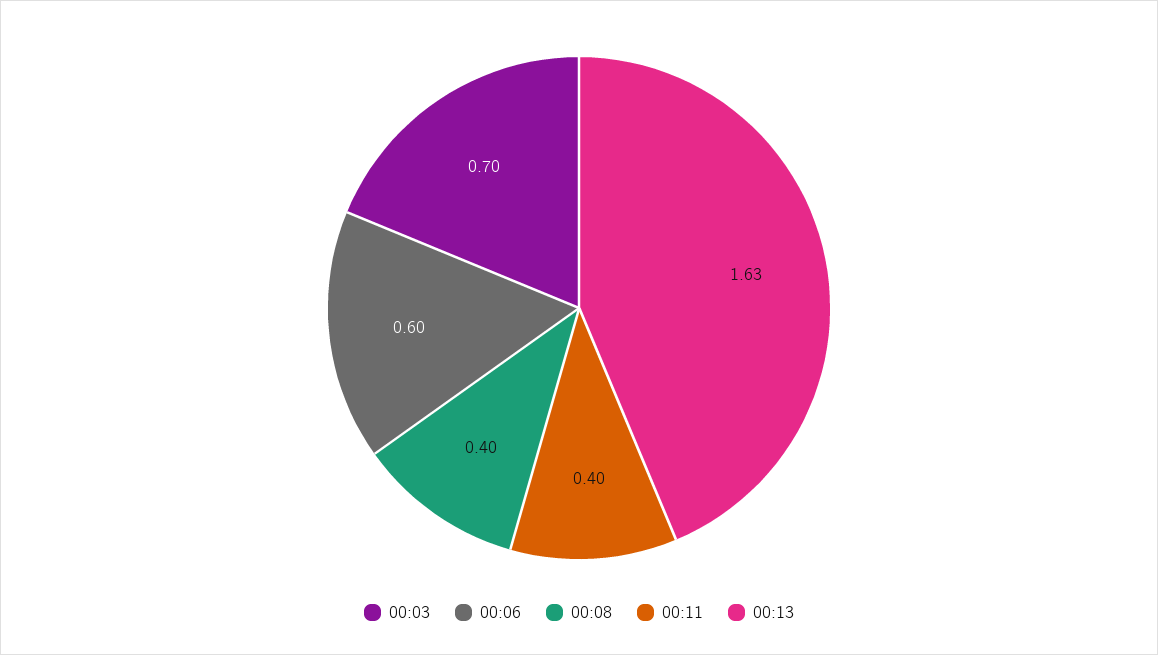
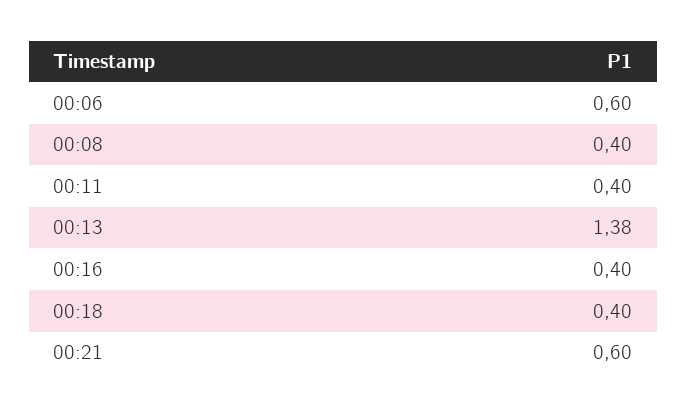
00:03: 0.7 -> none
00:13: 1.63 -> 1.38
00:16: none -> 0.4
00:18: none -> 0.4
00:21: none -> 0.6

